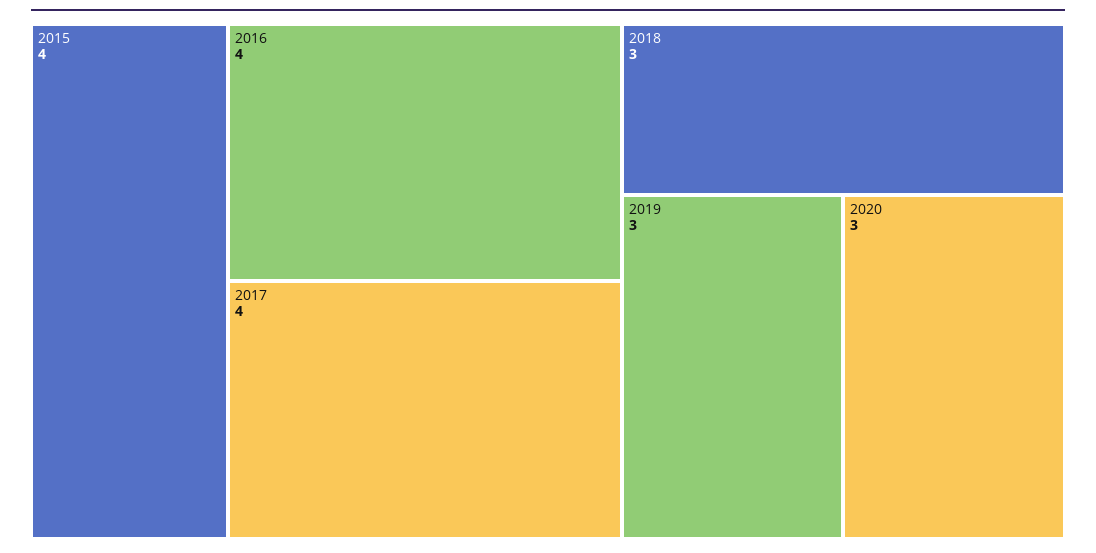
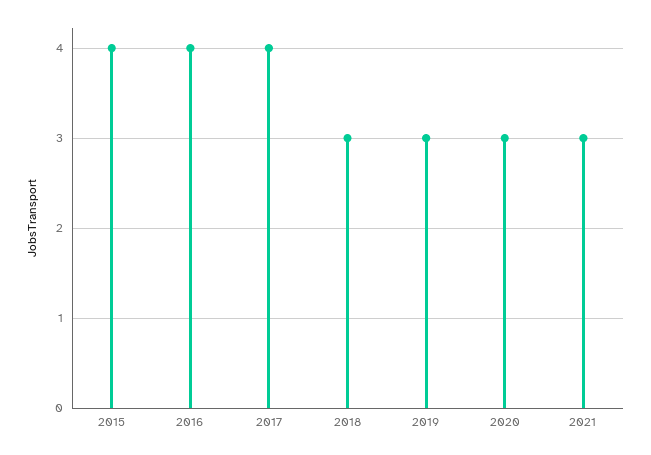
2021: none -> 3

